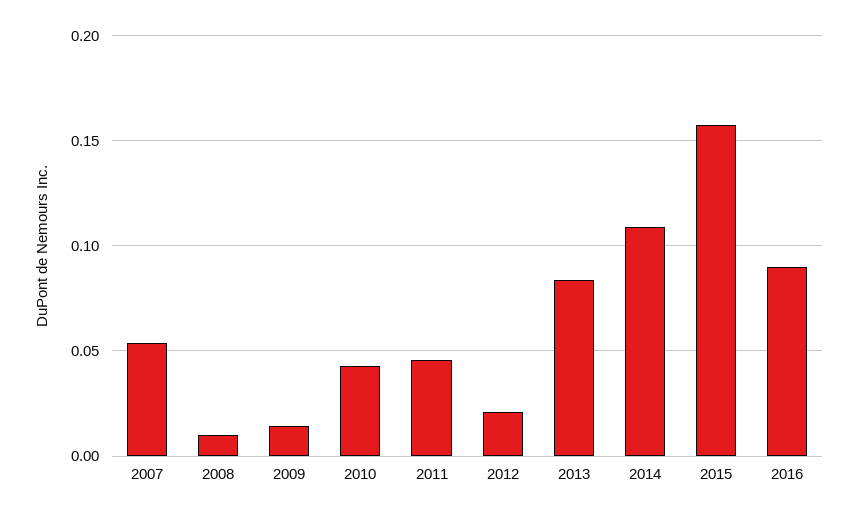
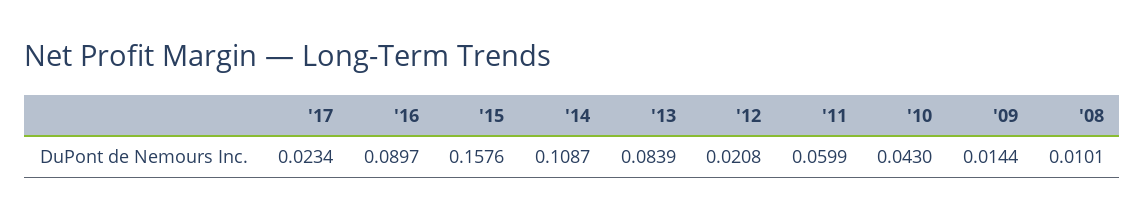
2007: 0.055 -> none
2011: 0.045 -> 0.0599
'17: none -> 0.0234

